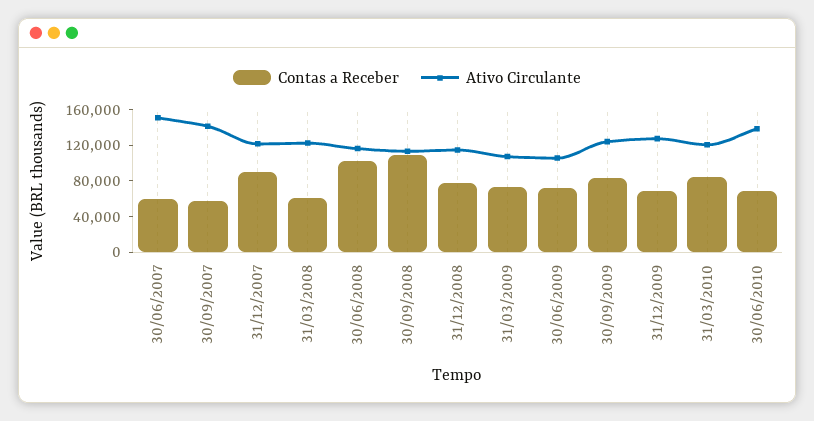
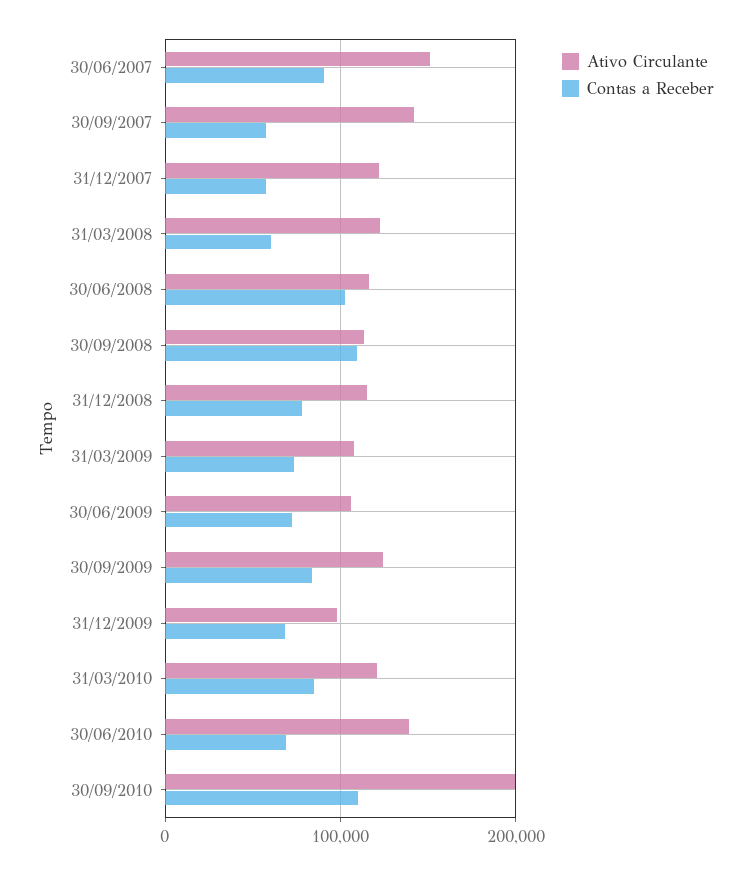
Contas a Receber, 30/06/2007: 60000 -> 90000
Contas a Receber, 31/12/2007: 90000 -> 60000
Ativo Circulante, 31/12/2009: 130000 -> 100000
Ativo Circulante, 30/09/2010: none -> 200000
Contas a Receber, 30/09/2010: none -> 110000

